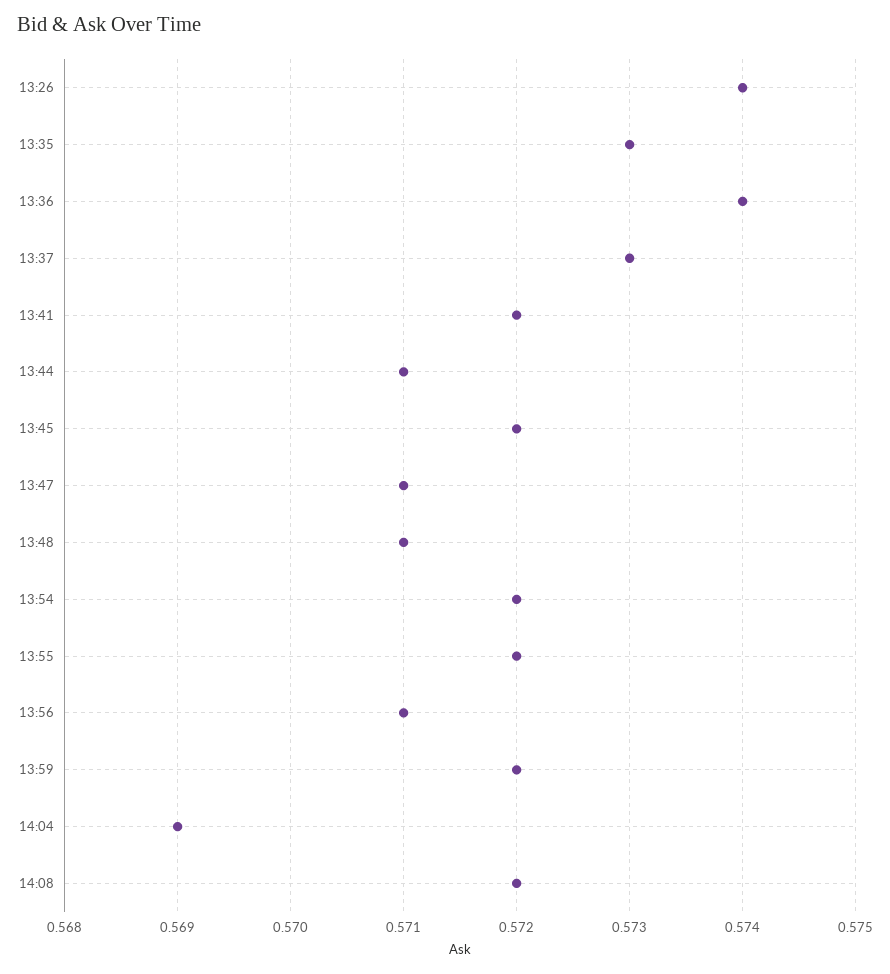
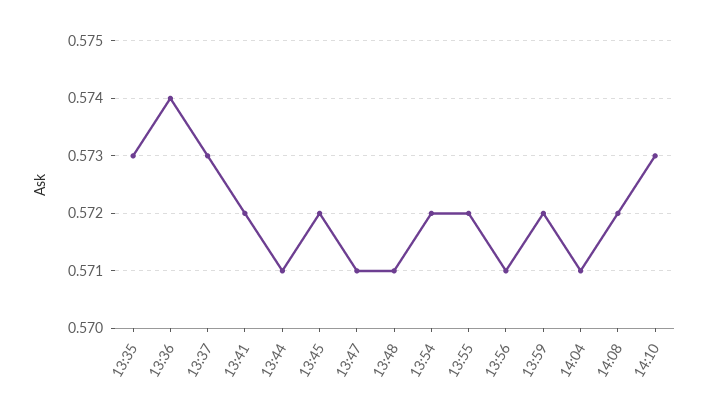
13:26: 0.574 -> none
14:04: 0.569 -> 0.571
14:10: none -> 0.573

